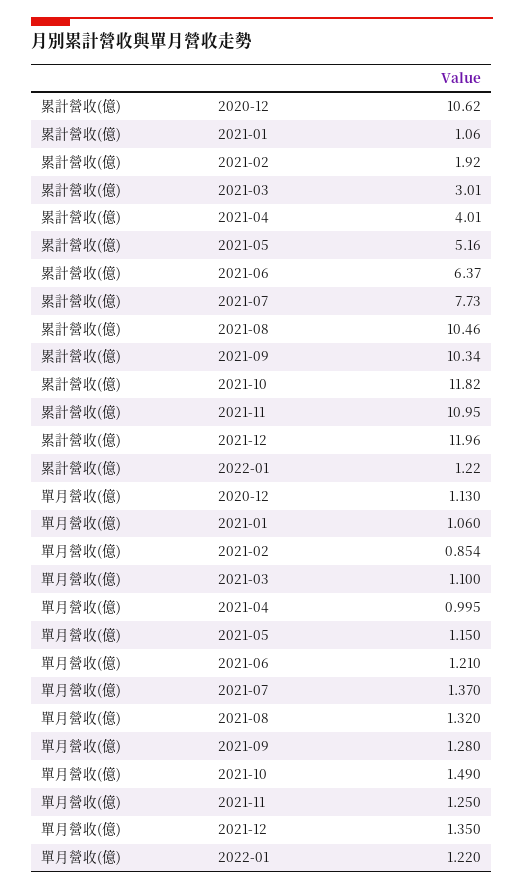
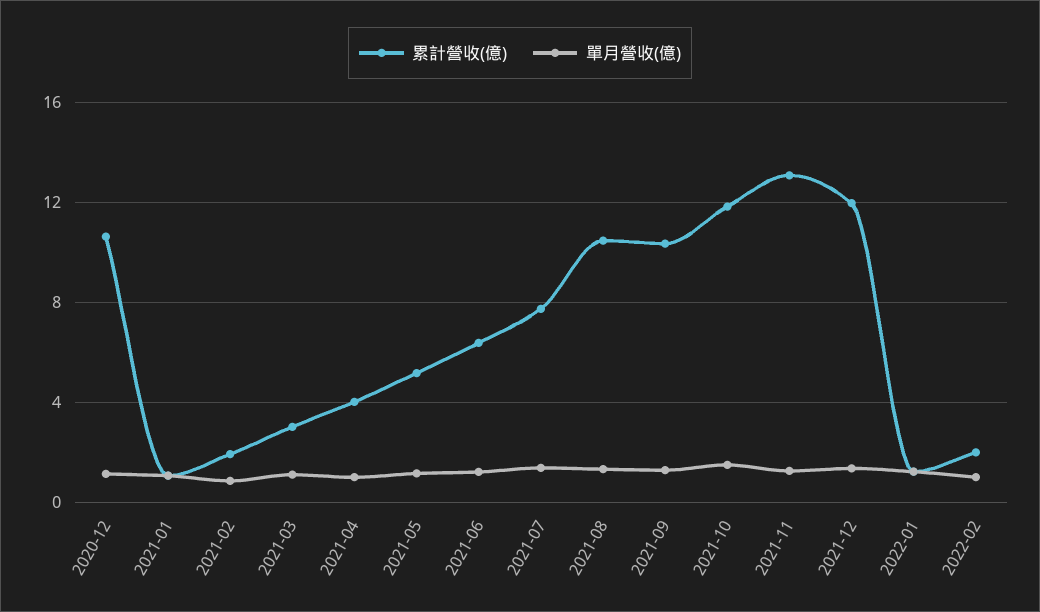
累計營收(億), 2021-11: 10.95 -> 13
累計營收(億), 2022-02: none -> 2
單月營收(億), 2022-02: none -> 1

